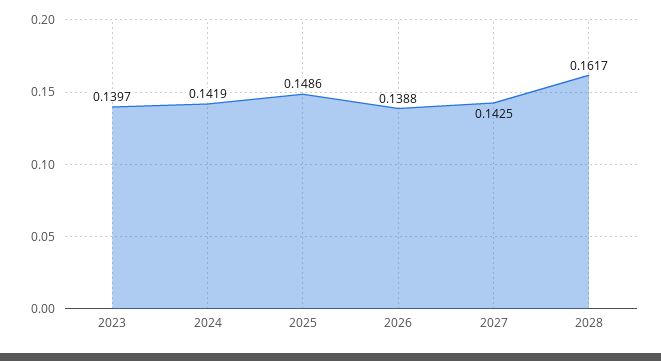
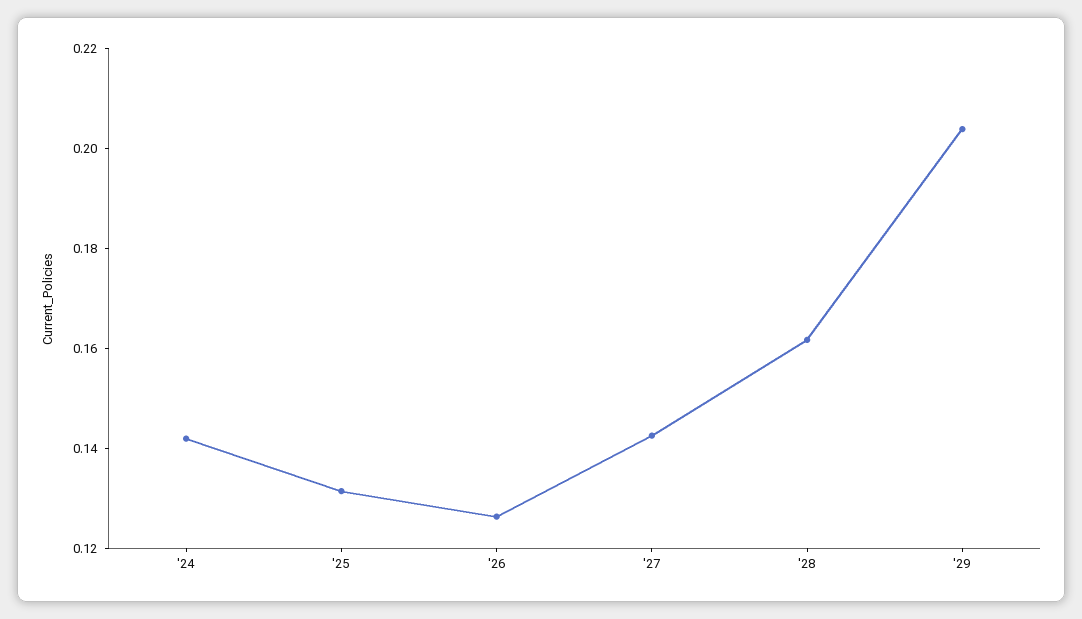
2023: 0.1397 -> none
2025: 0.1486 -> 0.13
2026: 0.1388 -> 0.125
'29: none -> 0.205

